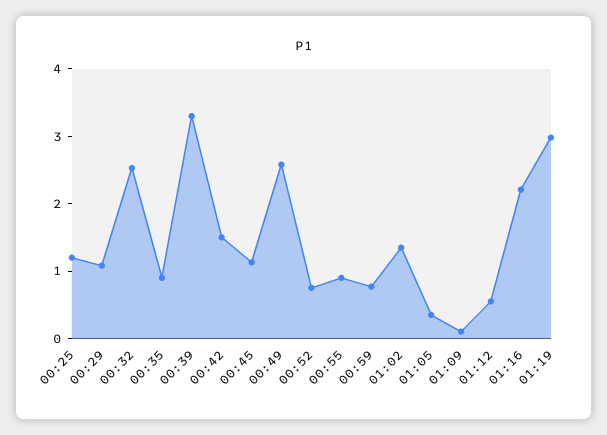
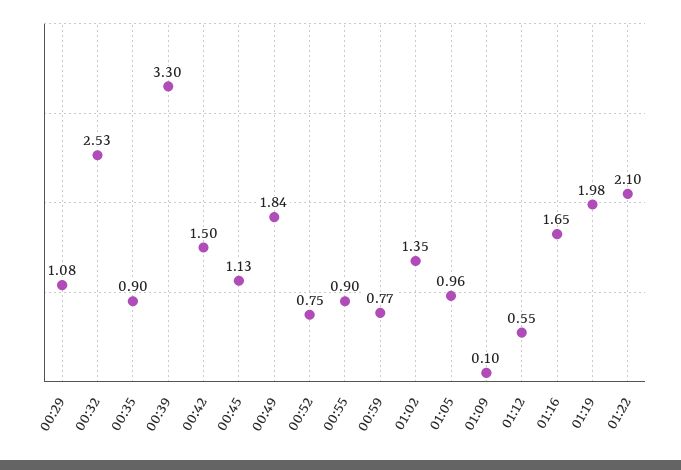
00:25: 1.2 -> none
00:49: 2.6 -> 1.84
01:05: 0.4 -> 0.96
01:16: 2.2 -> 1.65
01:19: 3 -> 1.98
01:22: none -> 2.1

